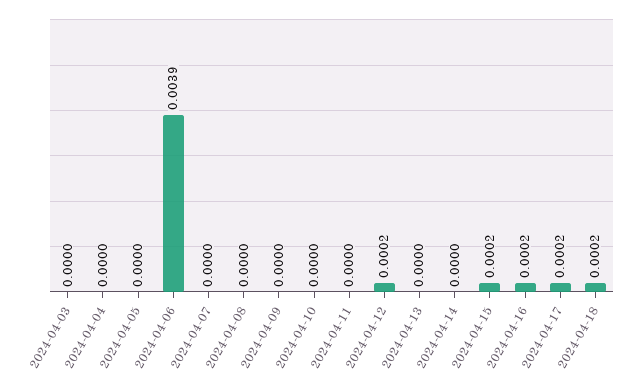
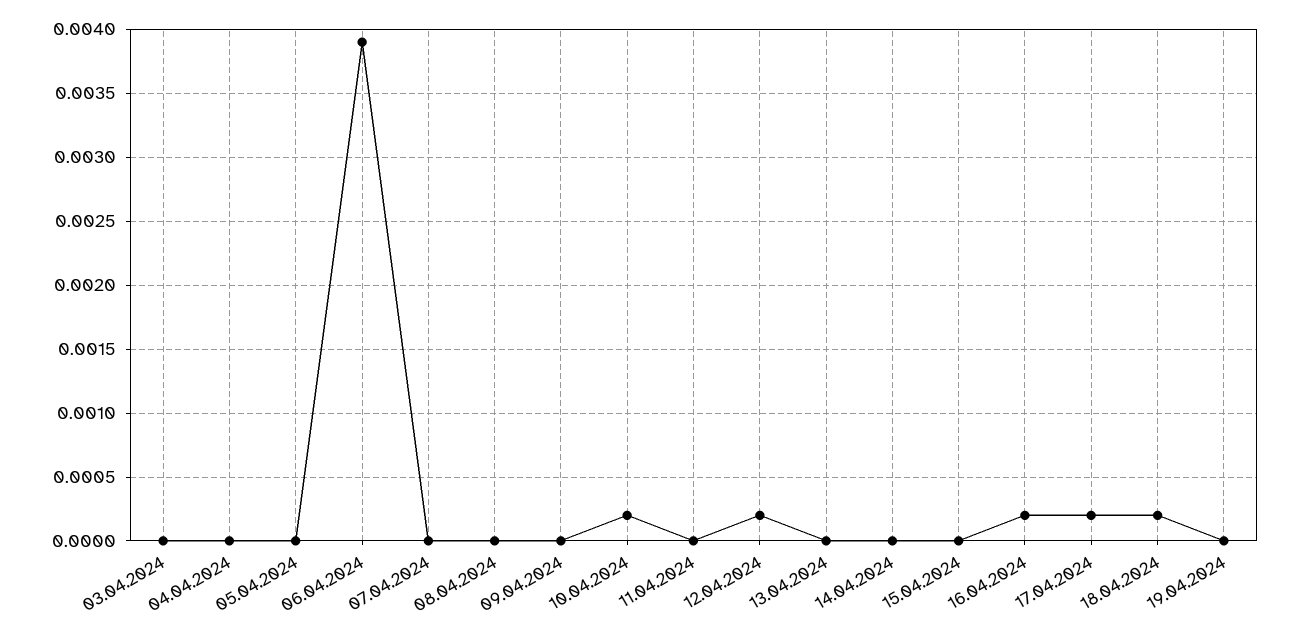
2024-04-10: 0 -> 0.0002
2024-04-15: 0.0002 -> 0
19.04.2024: none -> 0

